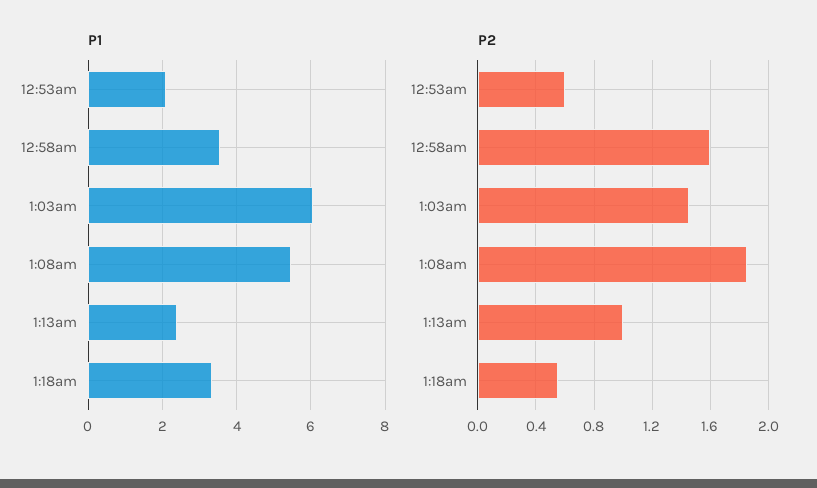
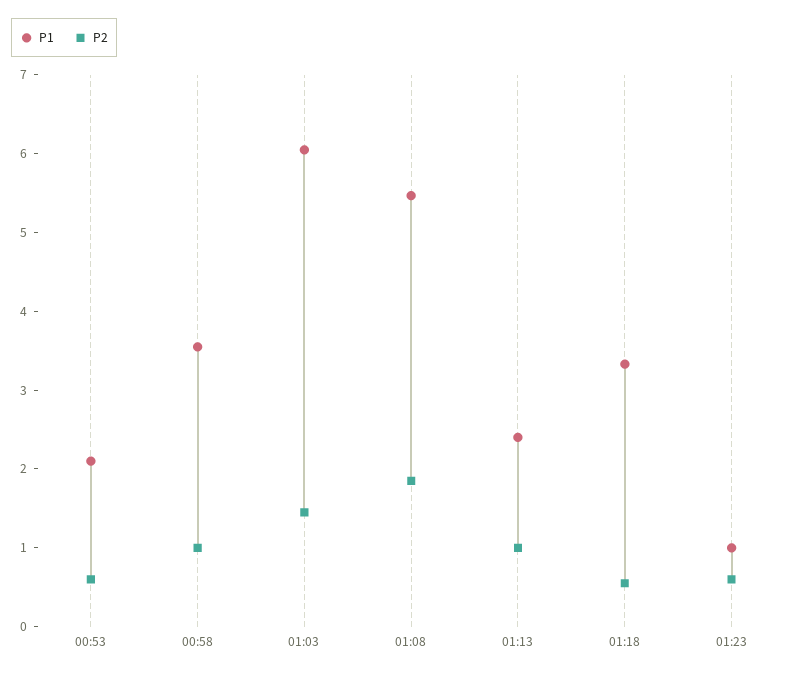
P2, 12:58am: 1.6 -> 1
P1, 01:23: none -> 1
P2, 01:23: none -> 0.6

